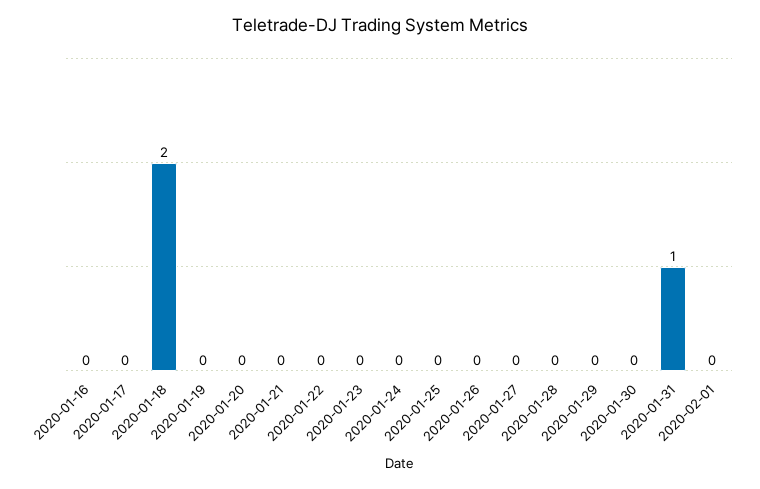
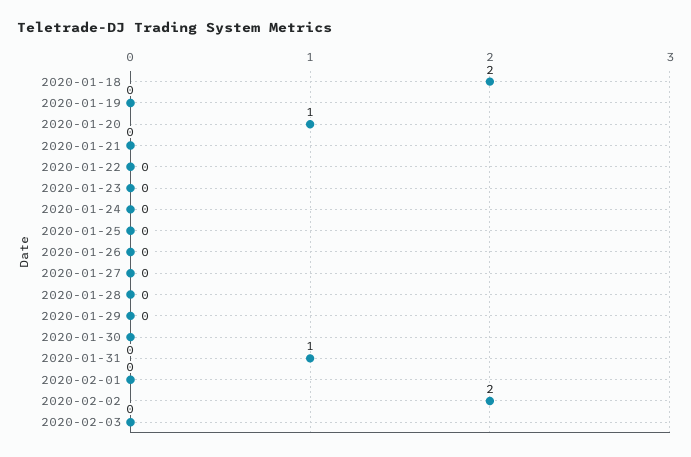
2020-01-16: 0 -> none
2020-01-17: 0 -> none
2020-01-20: 0 -> 1
2020-02-02: none -> 2
2020-02-03: none -> 0

